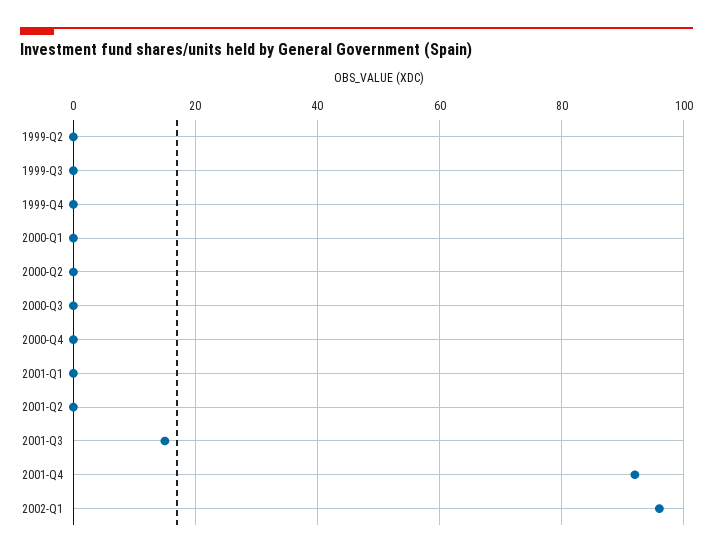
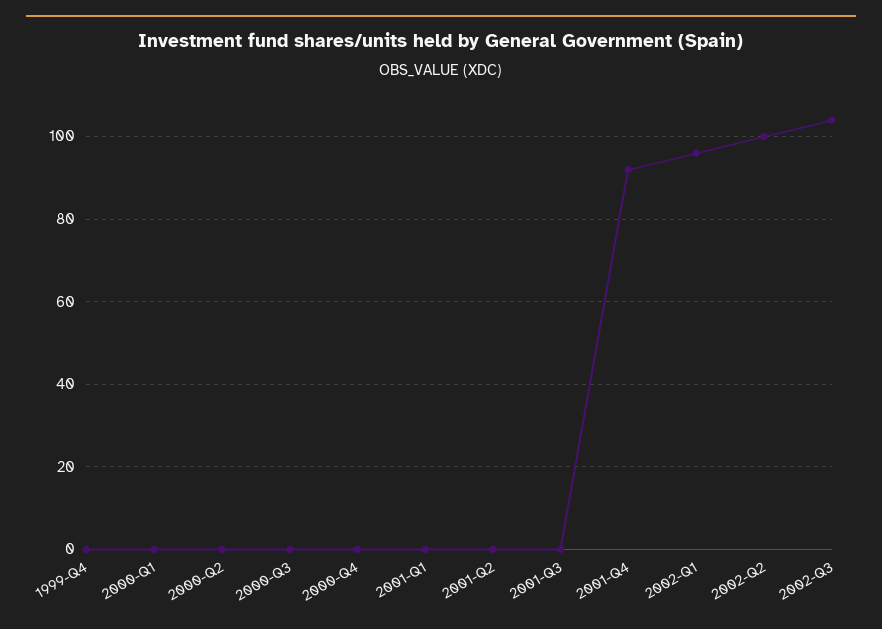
1999-Q2: 0 -> none
1999-Q3: 0 -> none
2001-Q3: 15 -> 0
2002-Q2: none -> 100
2002-Q3: none -> 105

